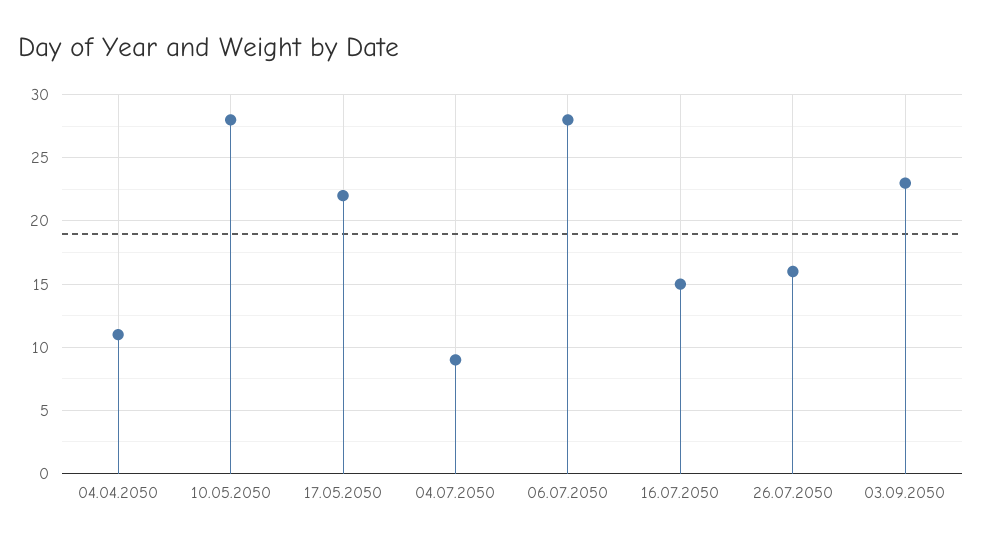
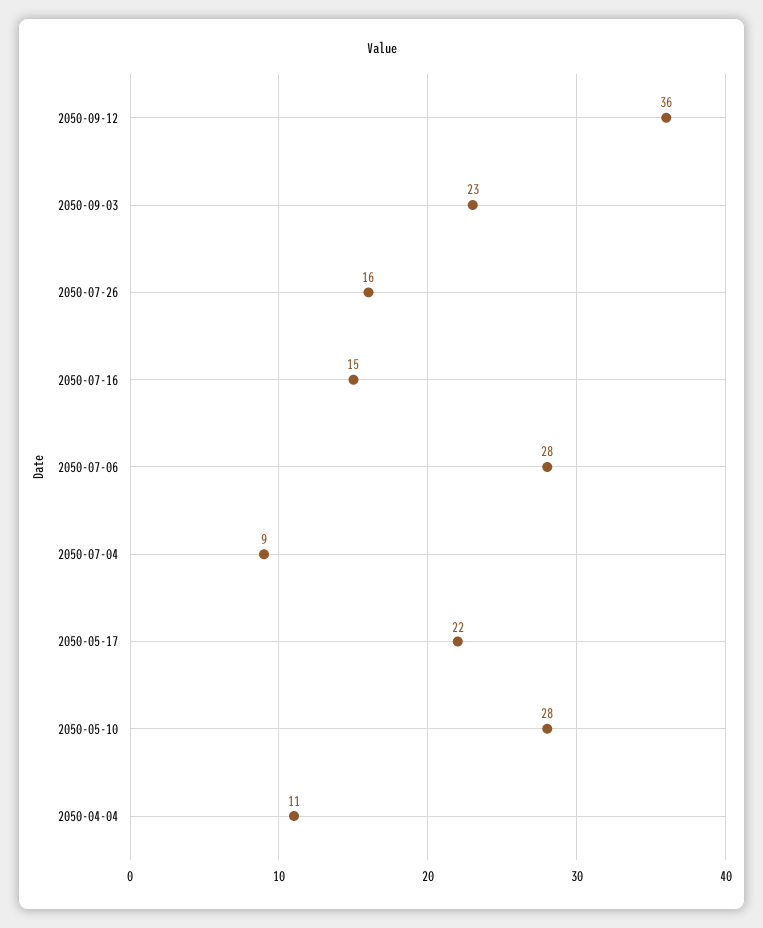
2050-09-12: none -> 36

